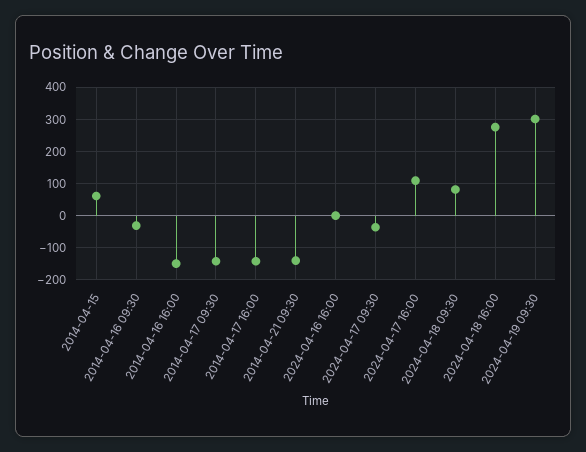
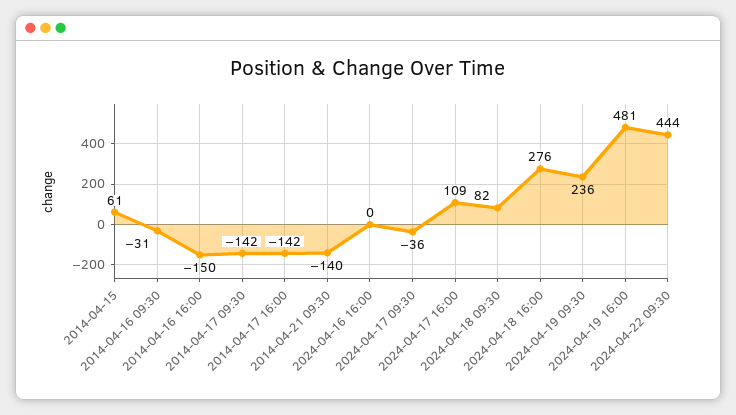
2024-04-19 09:30: 300 -> 236
2024-04-19 16:00: none -> 481
2024-04-22 09:30: none -> 444

